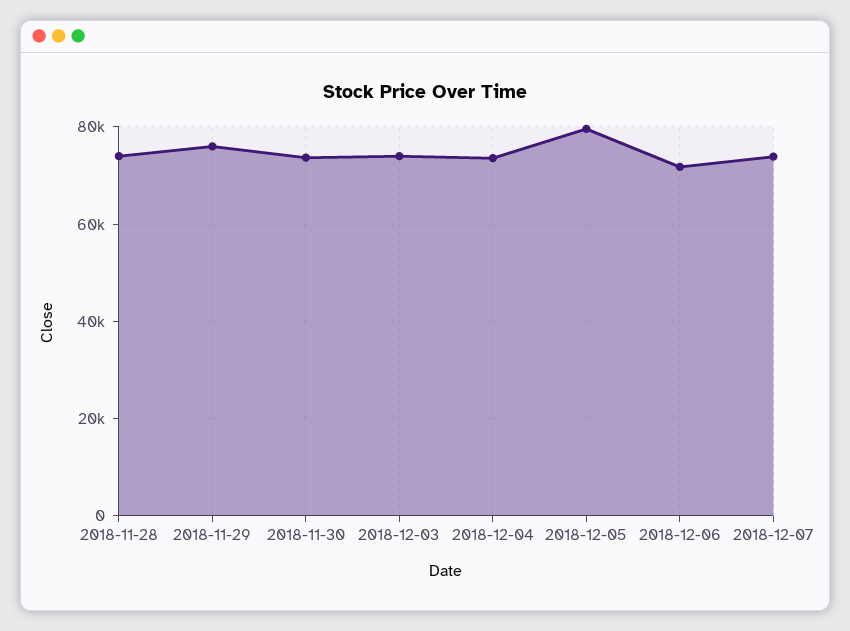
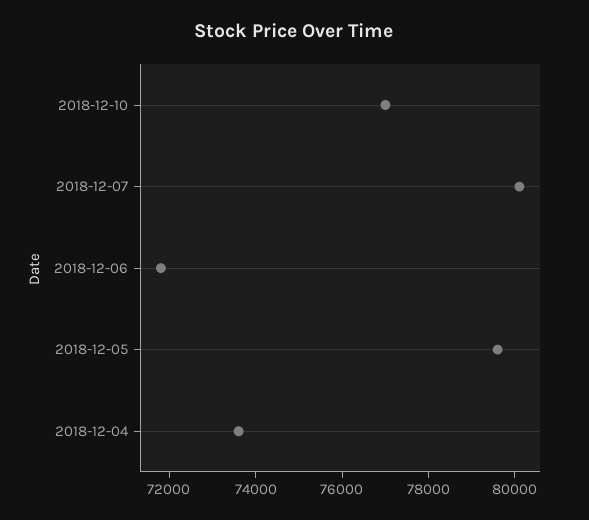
2018-11-28: 74000 -> none
2018-11-29: 76000 -> none
2018-11-30: 74000 -> none
2018-12-03: 74000 -> none
2018-12-07: 74000 -> 80000
2018-12-10: none -> 77000

